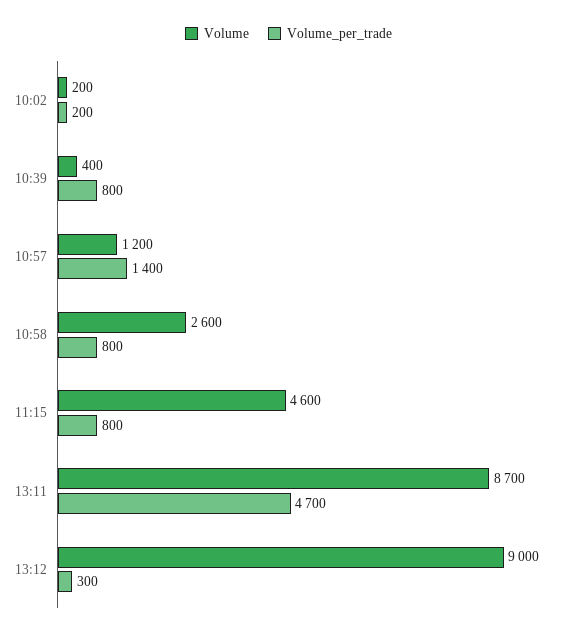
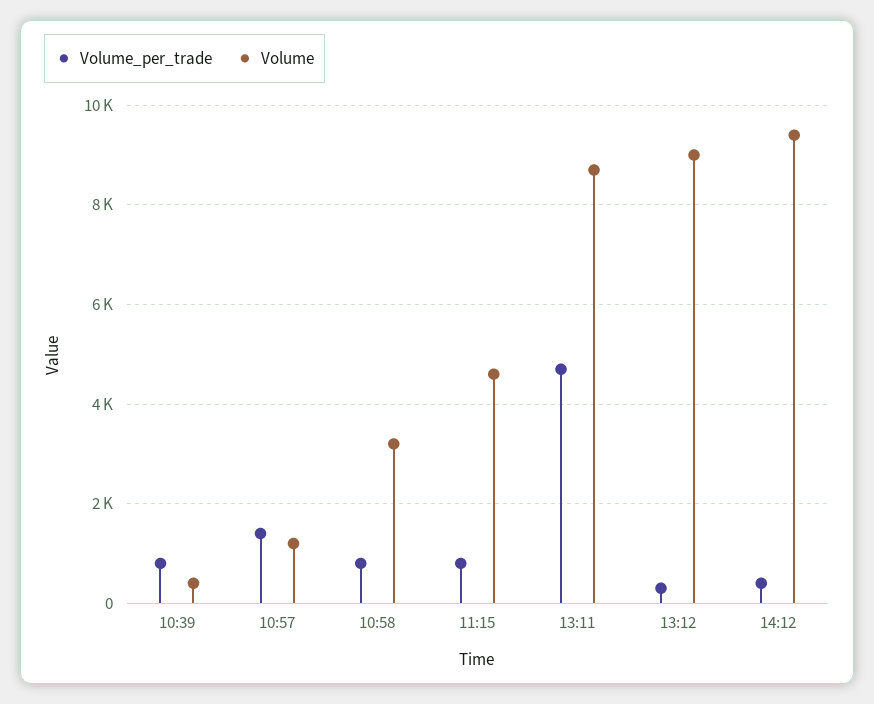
Volume, 10:02: 200 -> none
Volume_per_trade, 10:02: 200 -> none
Volume, 10:58: 2600 -> 3200
Volume_per_trade, 14:12: none -> 400
Volume, 14:12: none -> 9400

